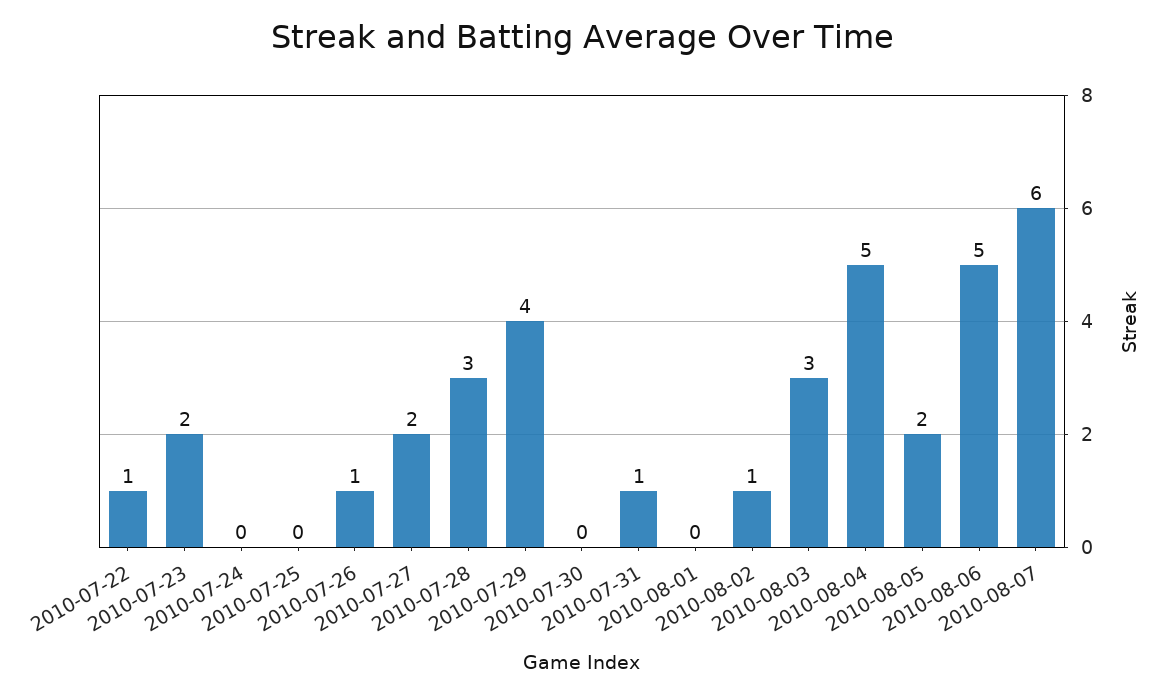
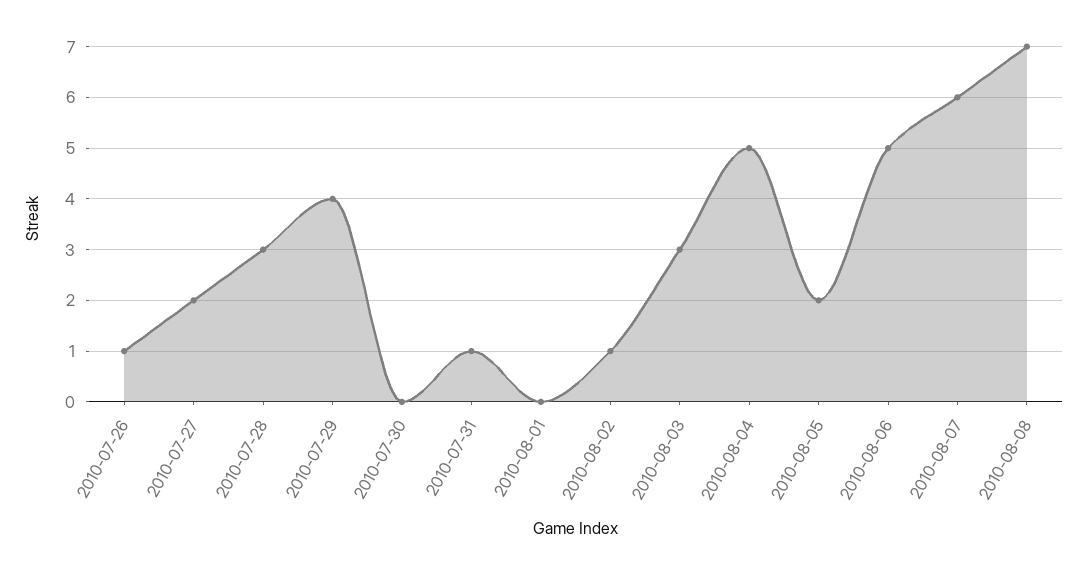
2010-07-22: 1 -> none
2010-07-23: 2 -> none
2010-07-24: 0 -> none
2010-07-25: 0 -> none
2010-08-08: none -> 7

